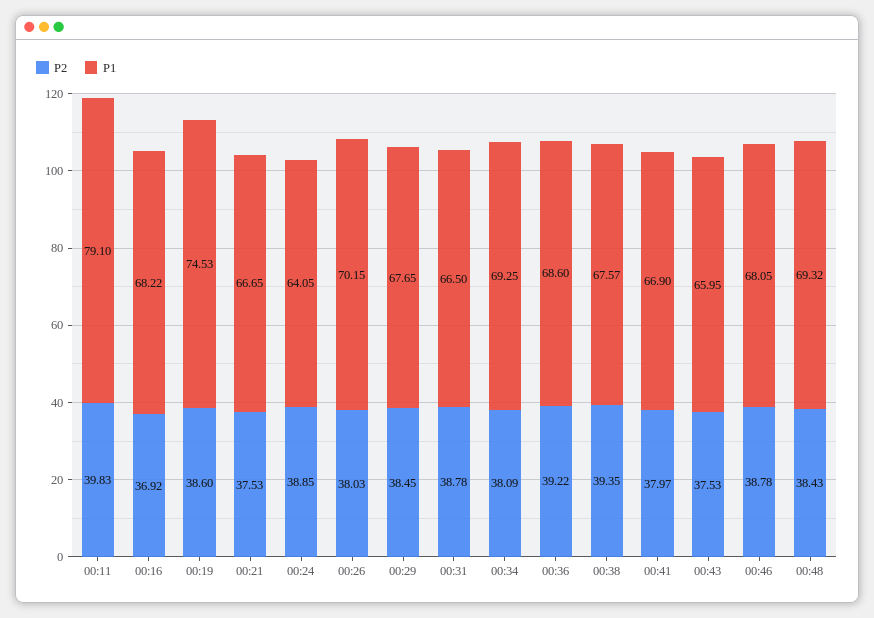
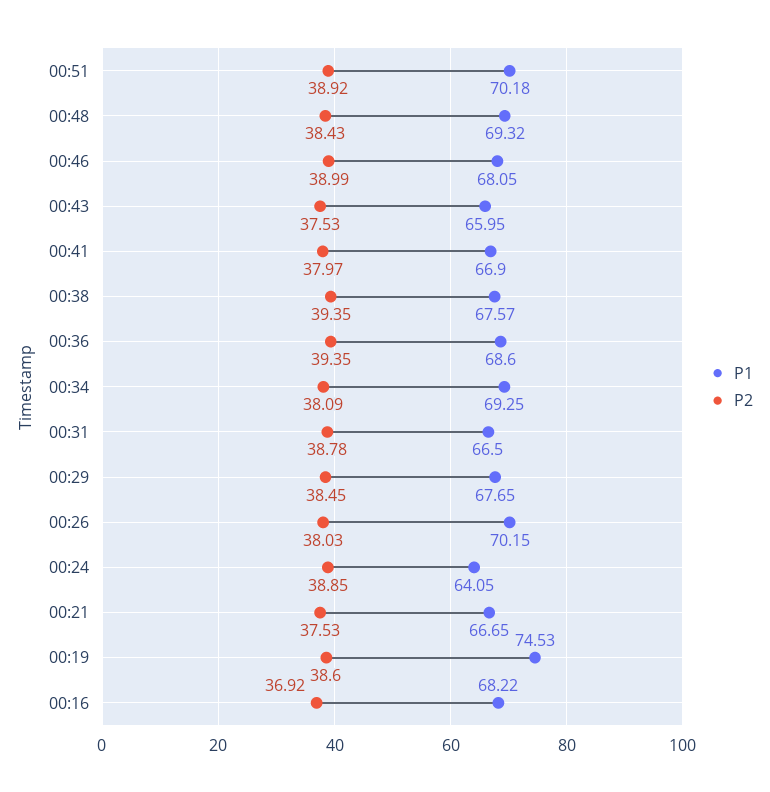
P2, 00:11: 39.83 -> none
P1, 00:11: 79.1 -> none
P2, 00:36: 39.22 -> 39.35
P2, 00:46: 38.78 -> 38.99
P1, 00:51: none -> 70.18
P2, 00:51: none -> 38.92

